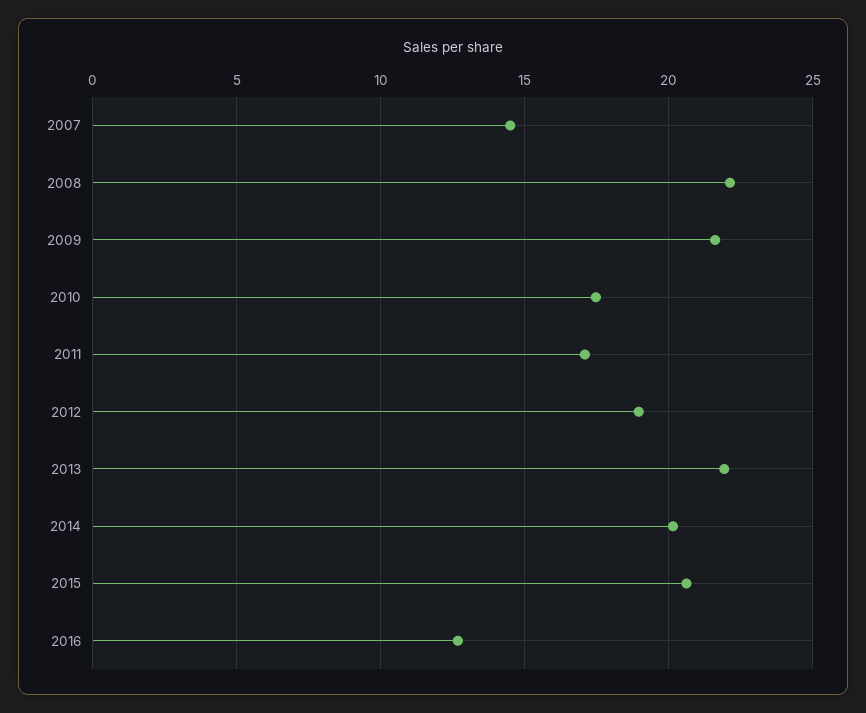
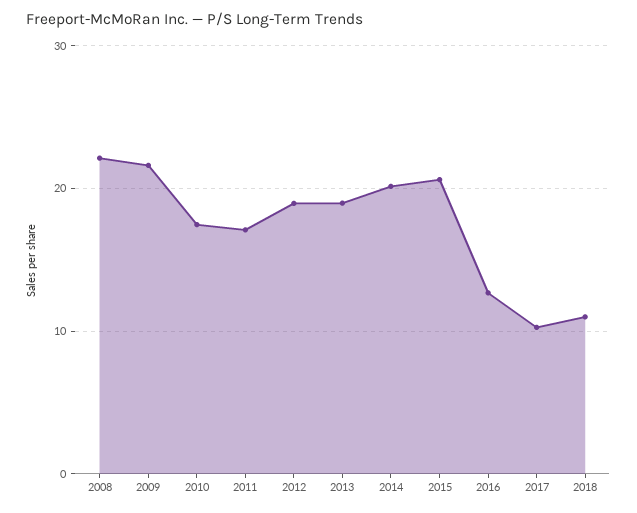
2007: 14.5 -> none
2013: 22 -> 19
2017: none -> 10
2018: none -> 11

